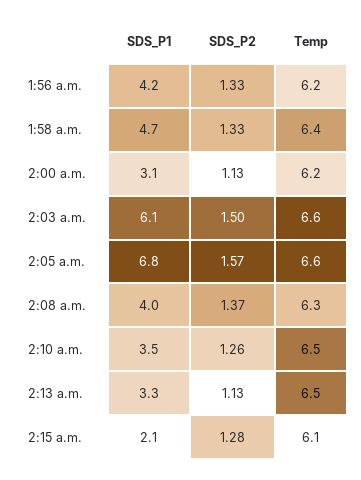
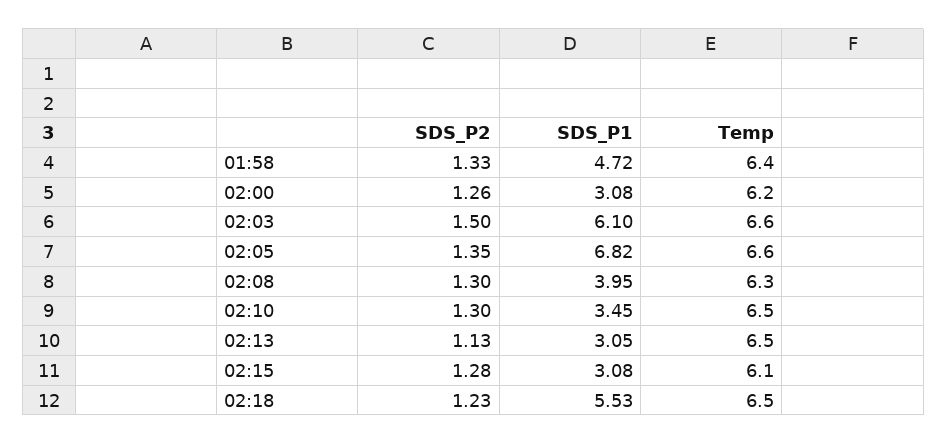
SDS_P1, 1:56 a.m.: 4.2 -> none
SDS_P2, 1:56 a.m.: 1.33 -> none
Temp, 1:56 a.m.: 6.2 -> none
SDS_P2, 2:00 a.m.: 1.13 -> 1.26
SDS_P2, 2:05 a.m.: 1.57 -> 1.35
SDS_P2, 2:08 a.m.: 1.37 -> 1.3
SDS_P2, 2:10 a.m.: 1.26 -> 1.3
SDS_P1, 2:13 a.m.: 3.3 -> 3.05
SDS_P1, 2:15 a.m.: 2.1 -> 3.08
SDS_P2, 02:18: none -> 1.23
SDS_P1, 02:18: none -> 5.53
Temp, 02:18: none -> 6.5

